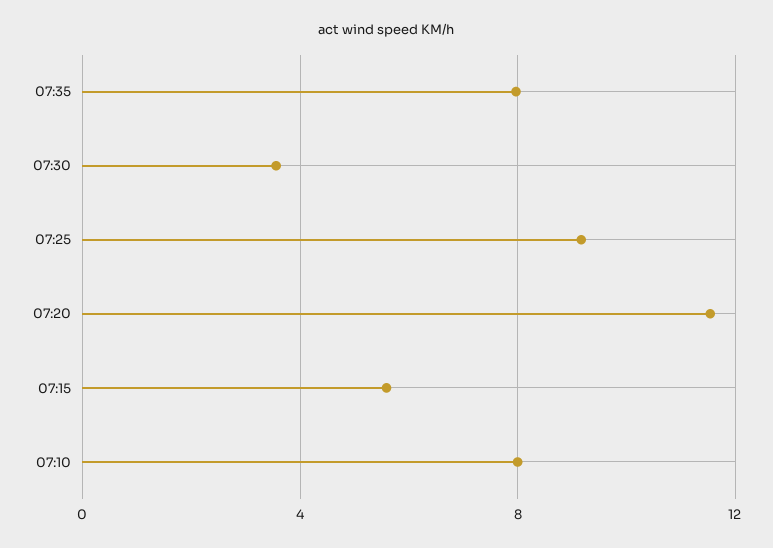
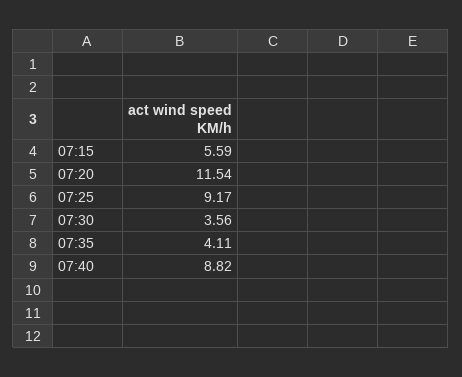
07:35: 8 -> 4.11
07:10: 8 -> none
07:40: none -> 8.82

